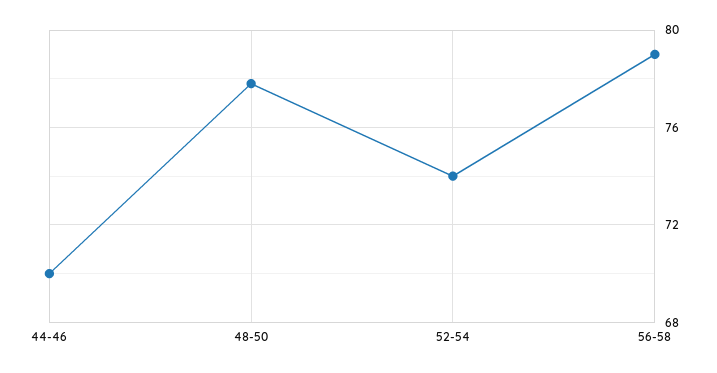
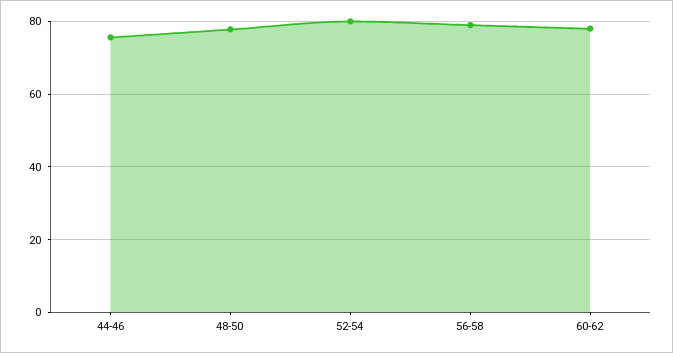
44-46: 70 -> 76
52-54: 74 -> 80
60-62: none -> 78

